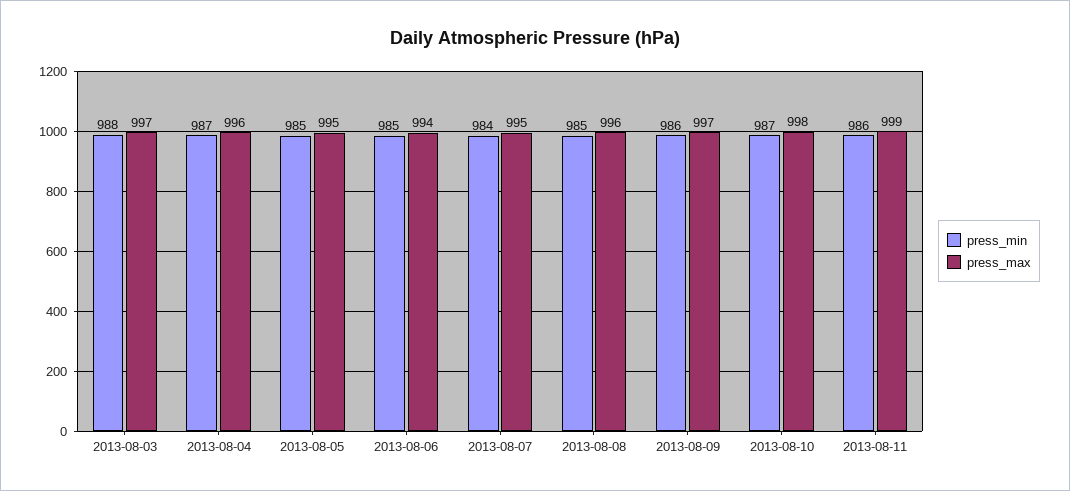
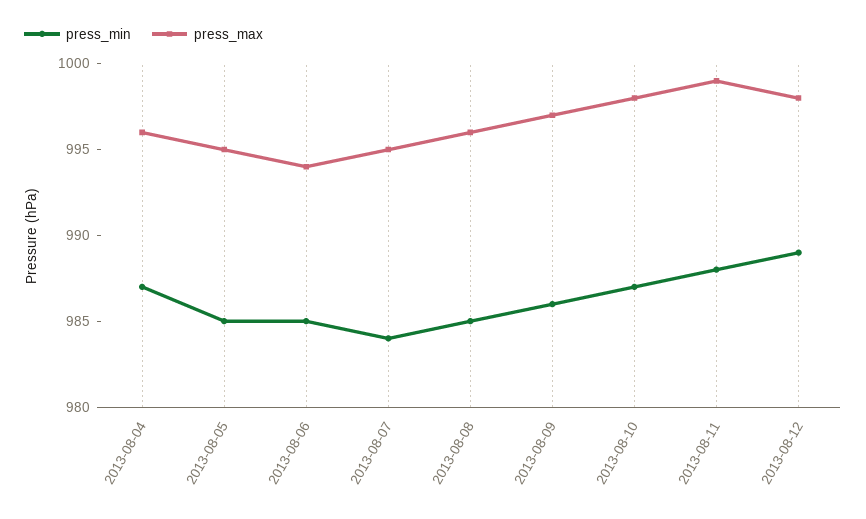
press_min, 2013-08-03: 988 -> none
press_max, 2013-08-03: 997 -> none
press_min, 2013-08-11: 986 -> 988
press_min, 2013-08-12: none -> 989
press_max, 2013-08-12: none -> 998

